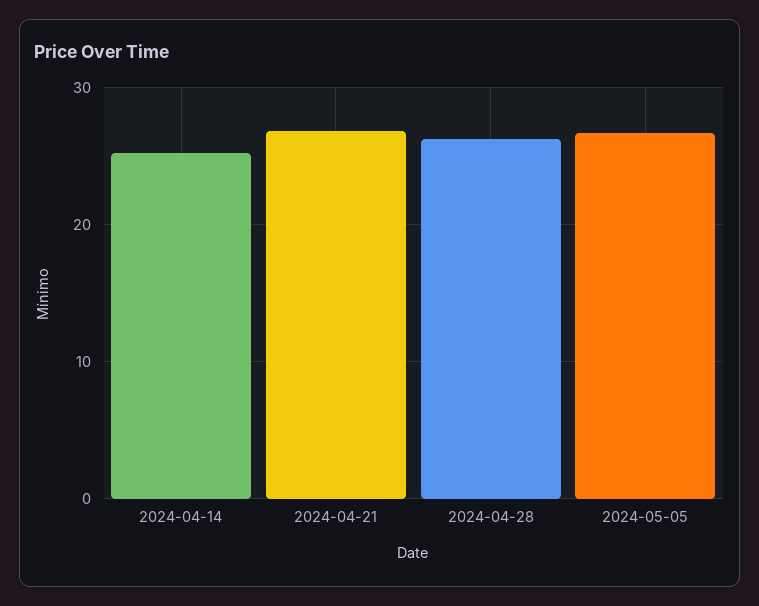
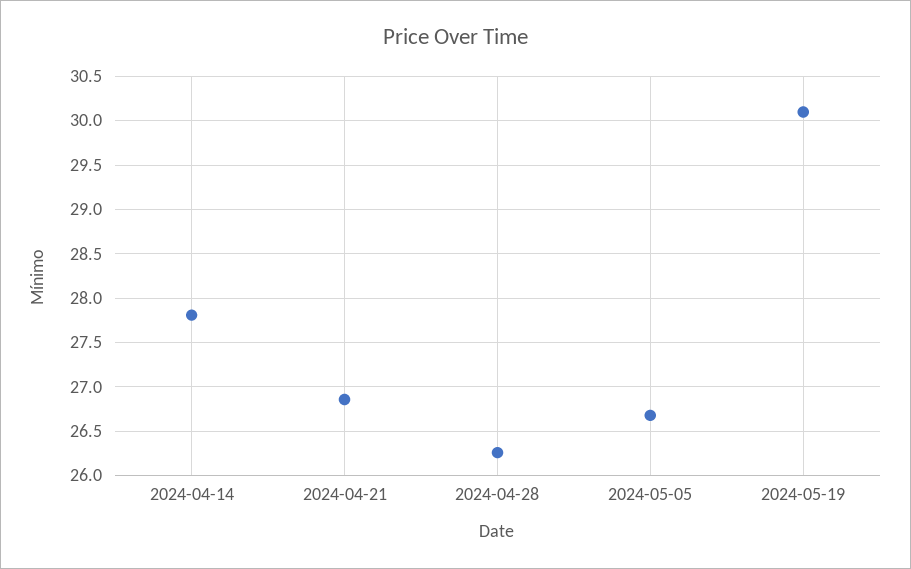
2024-04-14: 25 -> 27.8
2024-05-19: none -> 30.1

